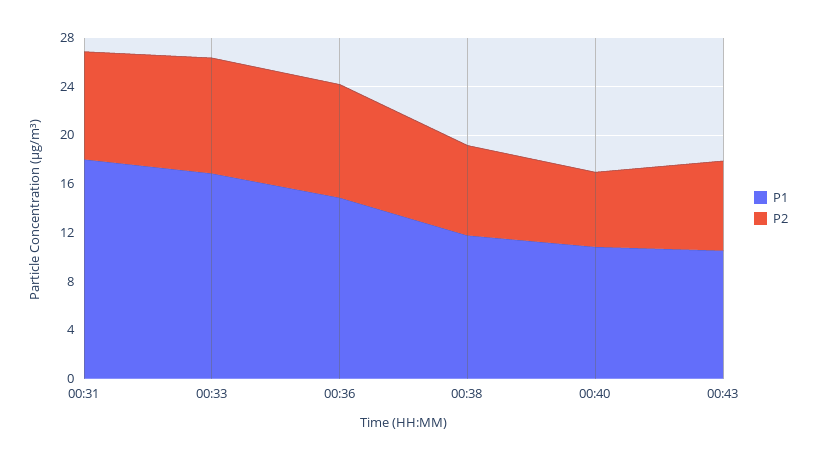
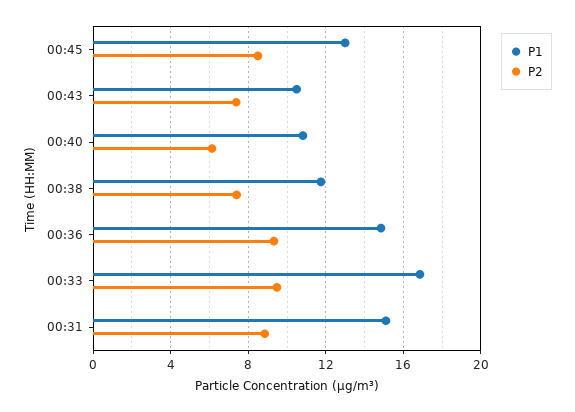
P1, 00:31: 18 -> 15
P1, 00:45: none -> 13
P2, 00:45: none -> 8.5

